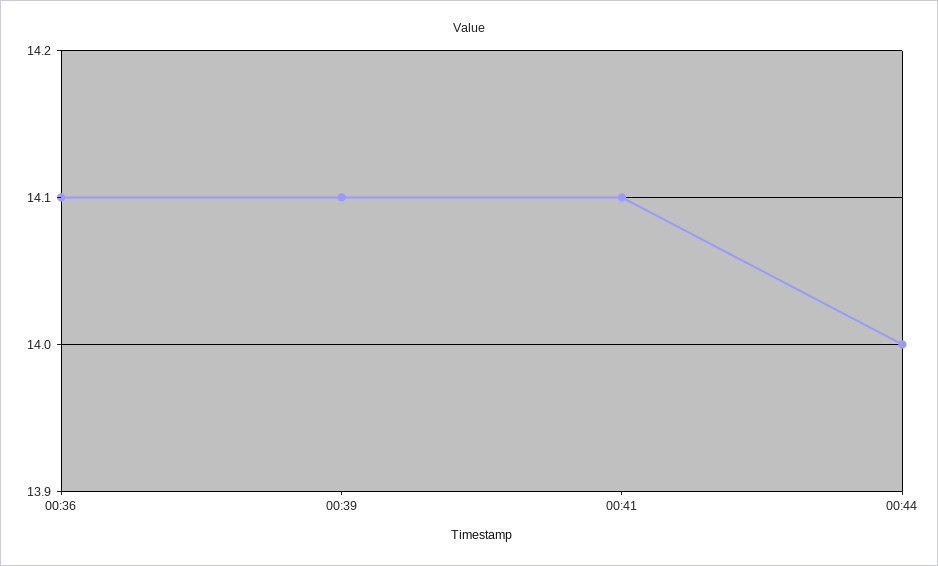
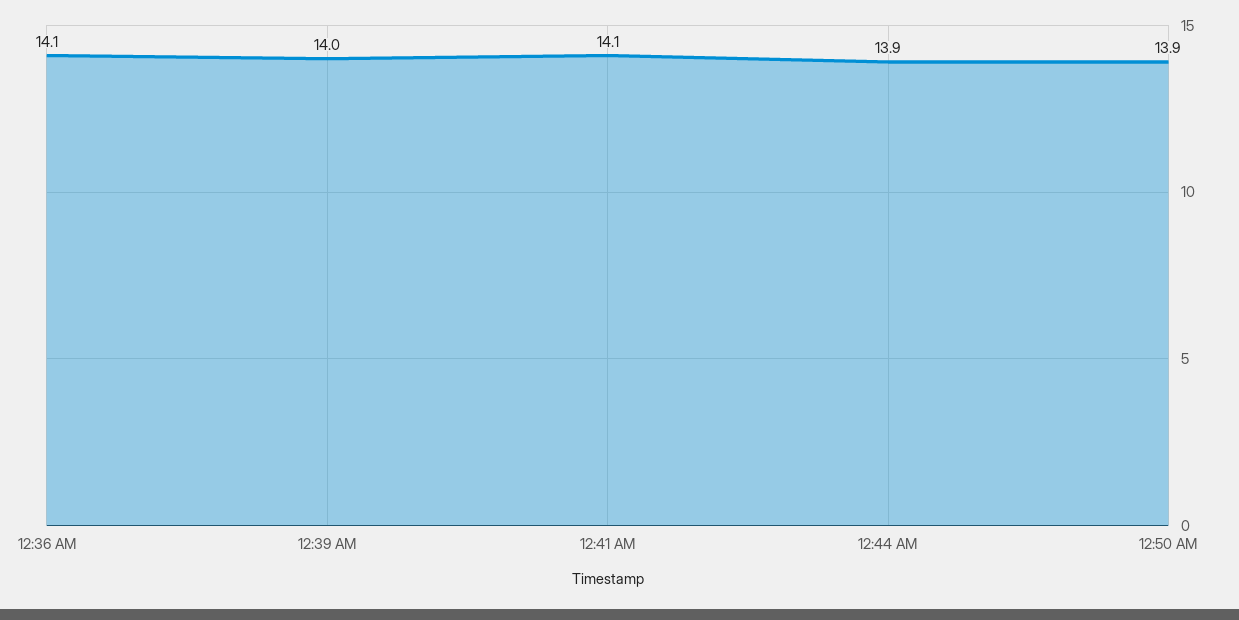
00:39: 14.1 -> 14
00:44: 14 -> 13.9
12:50 AM: none -> 13.9

